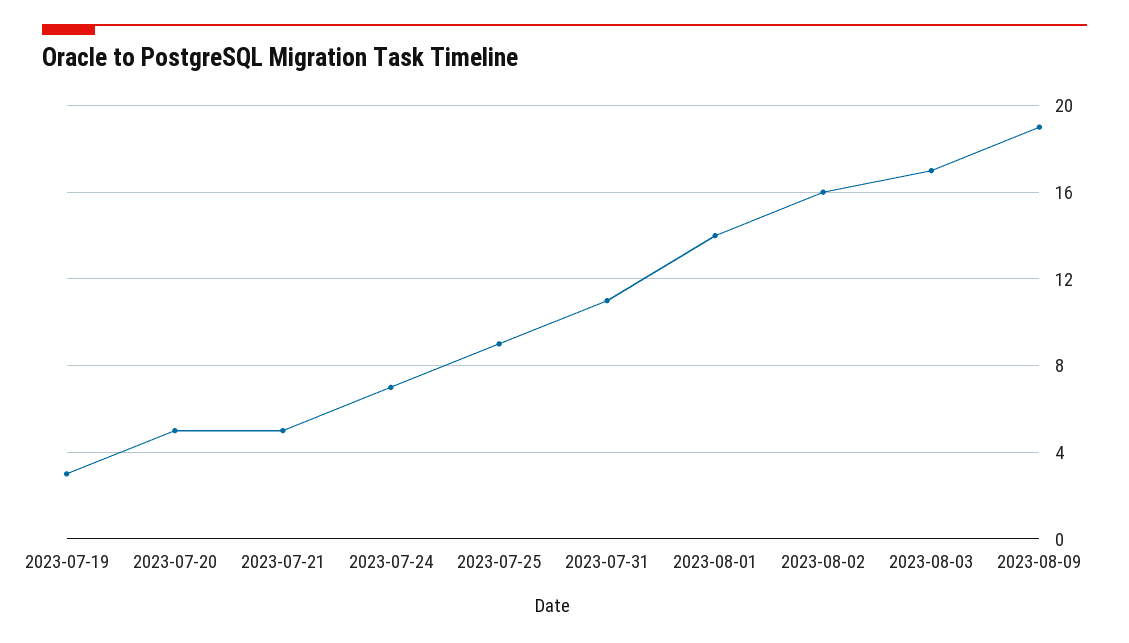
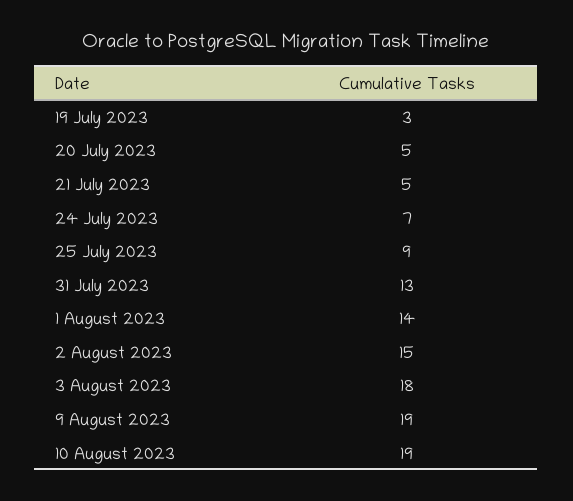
2023-07-31: 11 -> 13
2023-08-02: 16 -> 15
2023-08-03: 17 -> 18
10 August 2023: none -> 19

